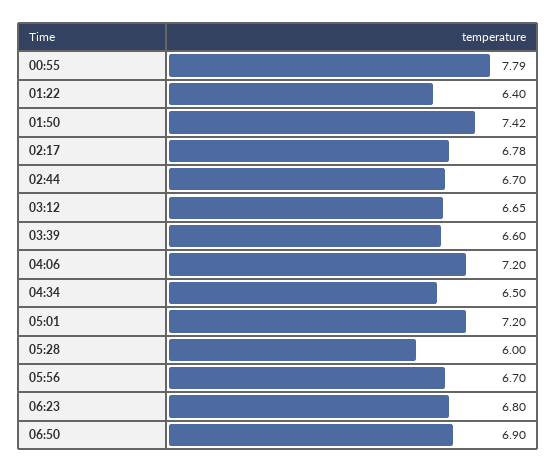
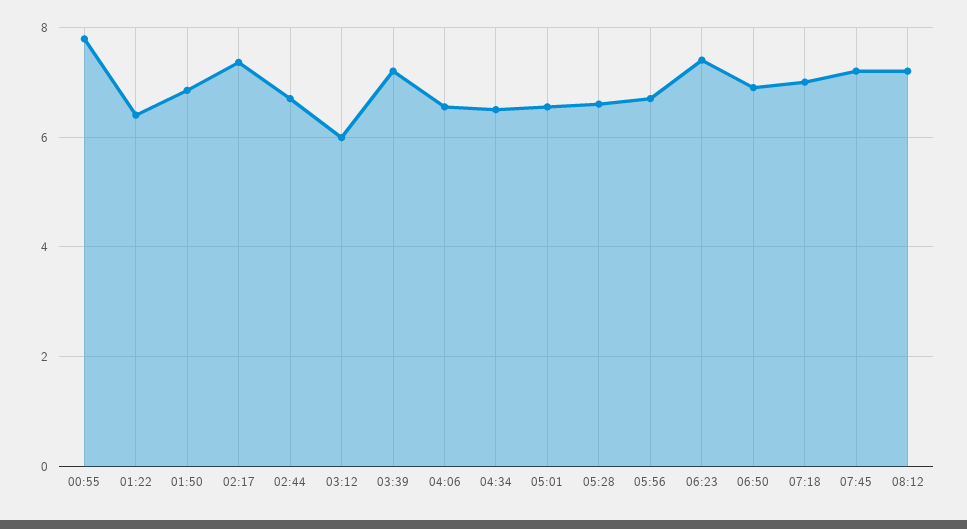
01:50: 7.42 -> 6.8
02:17: 6.78 -> 7.4
03:12: 6.65 -> 6
03:39: 6.6 -> 7.2
04:06: 7.2 -> 6.6
05:01: 7.2 -> 6.6
05:28: 6 -> 6.6
06:23: 6.8 -> 7.4
07:18: none -> 7
07:45: none -> 7.2
08:12: none -> 7.2

